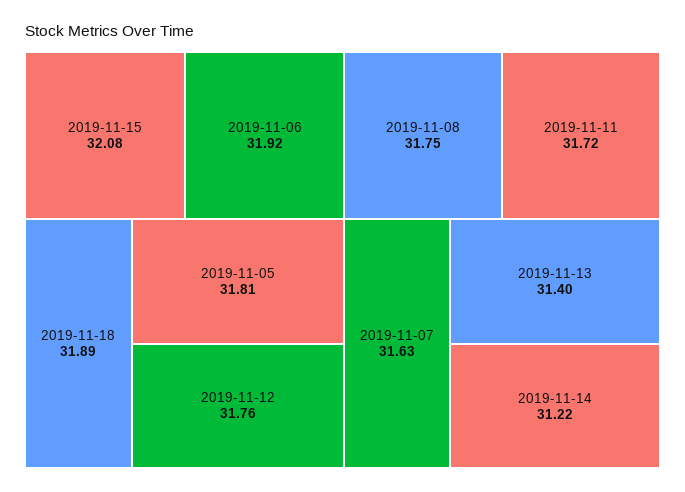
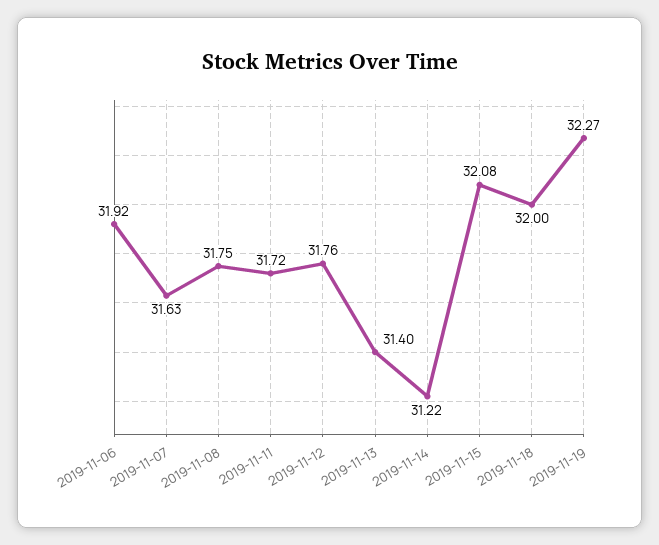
2019-11-18: 31.89 -> 32
2019-11-05: 31.81 -> none
2019-11-19: none -> 32.27

